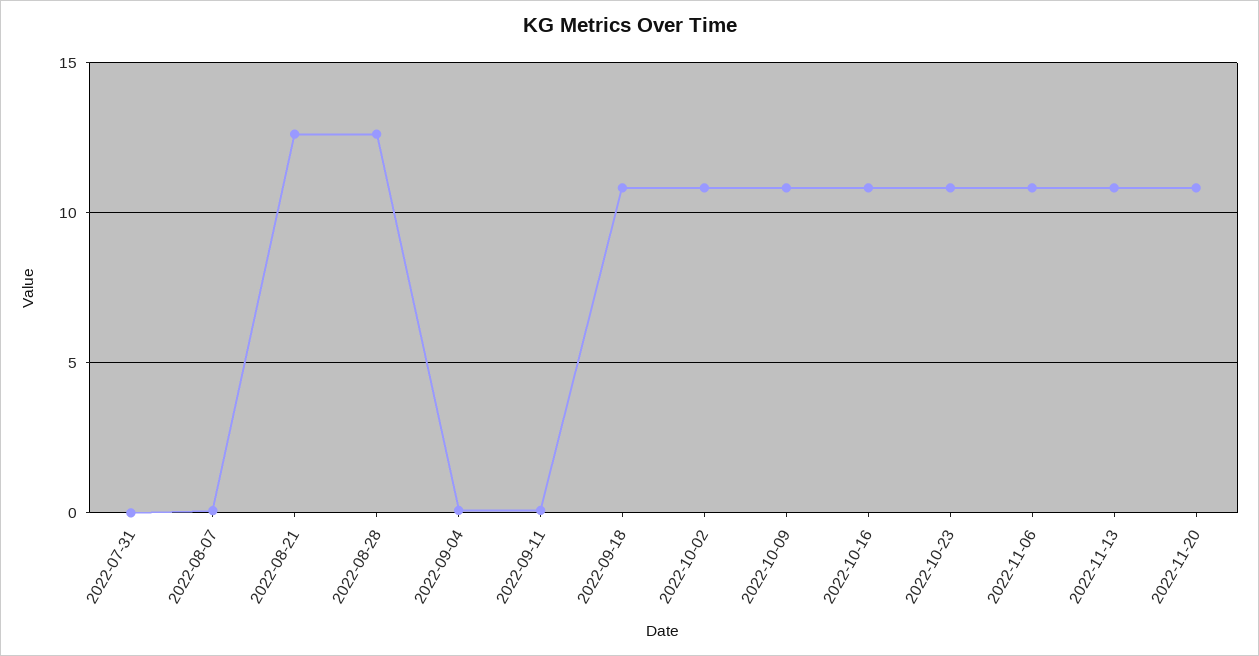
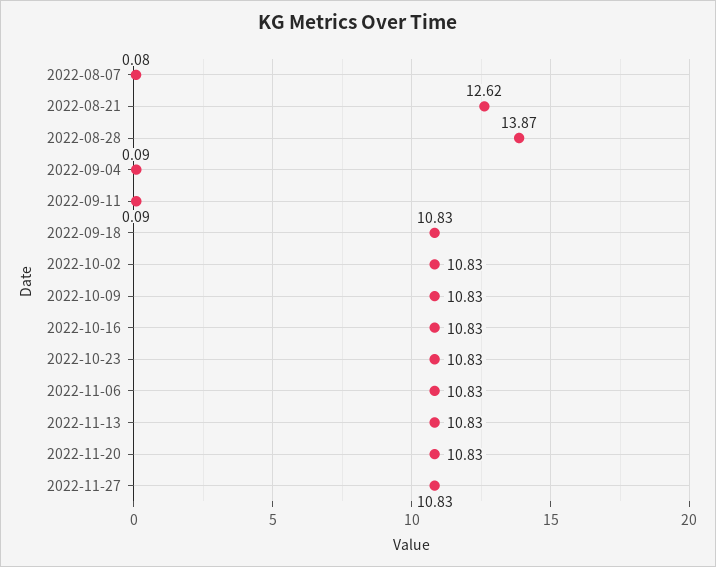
2022-07-31: 0 -> none
2022-08-28: 12.5 -> 13.87
2022-11-27: none -> 10.83

